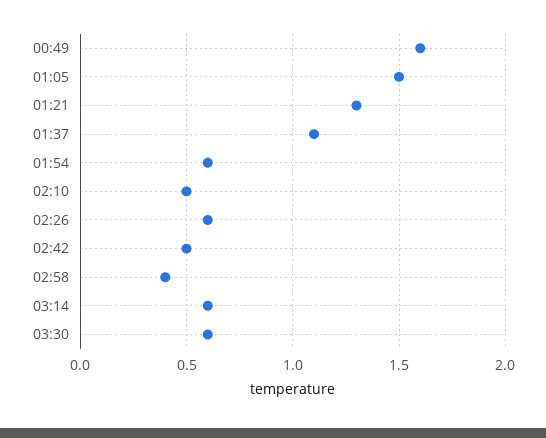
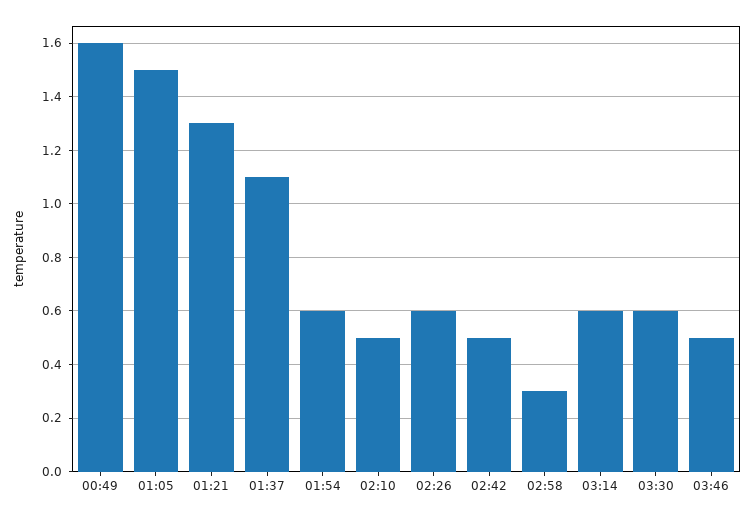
02:58: 0.4 -> 0.3
03:46: none -> 0.5

